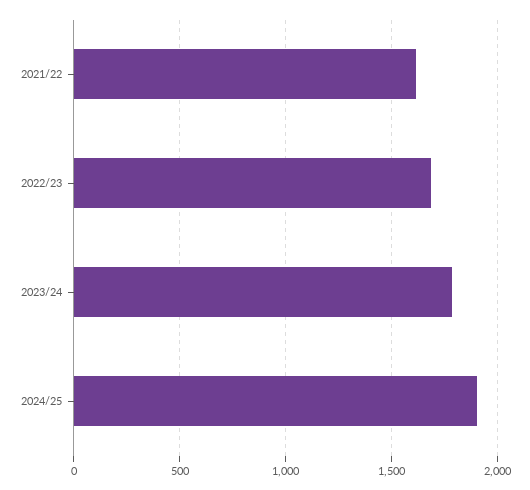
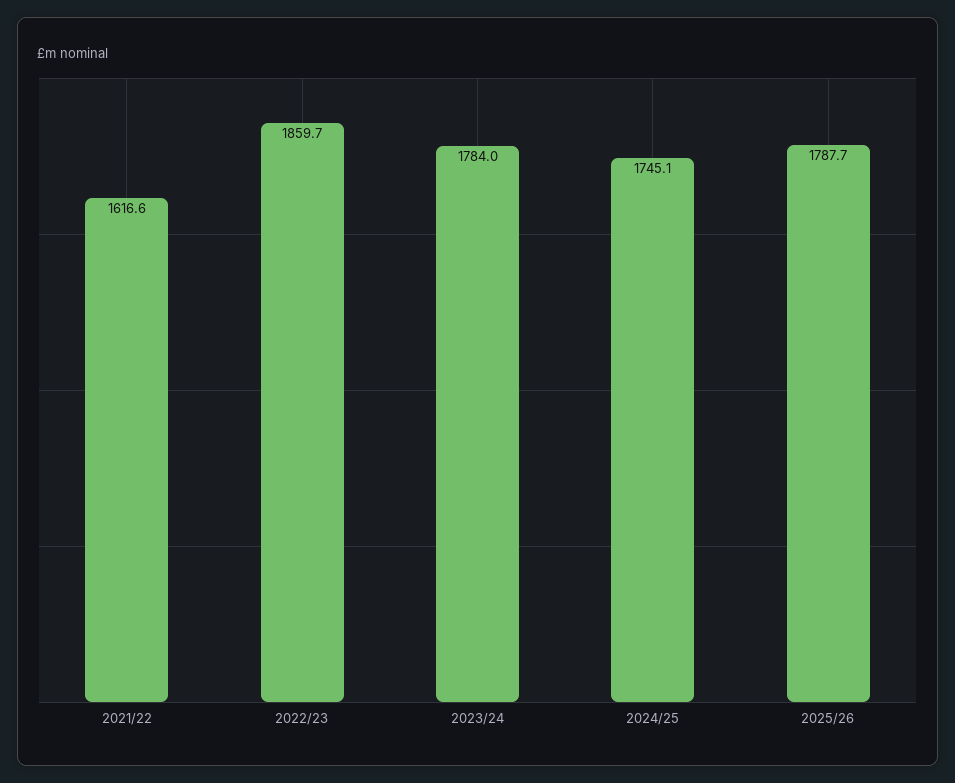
2022/23: 1700 -> 1859.7
2024/25: 1900 -> 1745.1
2025/26: none -> 1787.7

